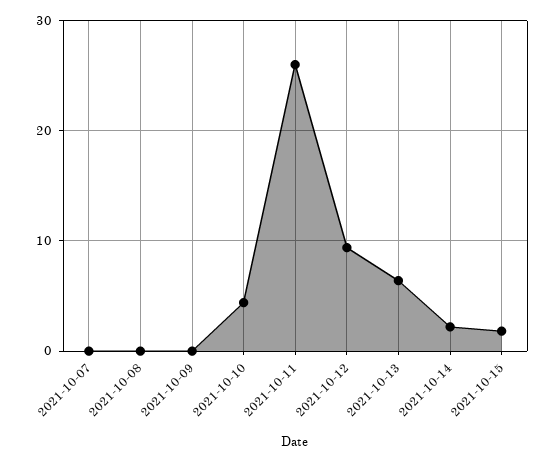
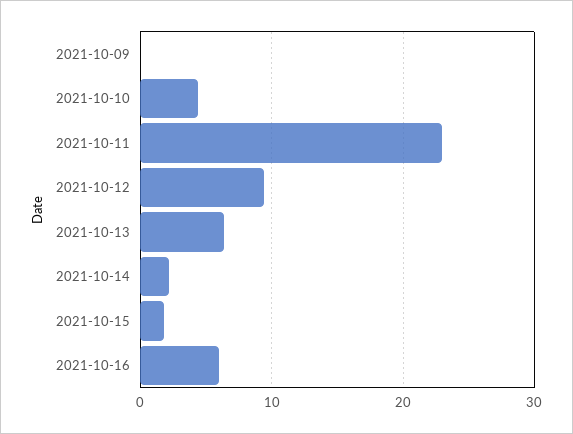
2021-10-07: 0 -> none
2021-10-08: 0 -> none
2021-10-11: 26 -> 23
2021-10-16: none -> 6

